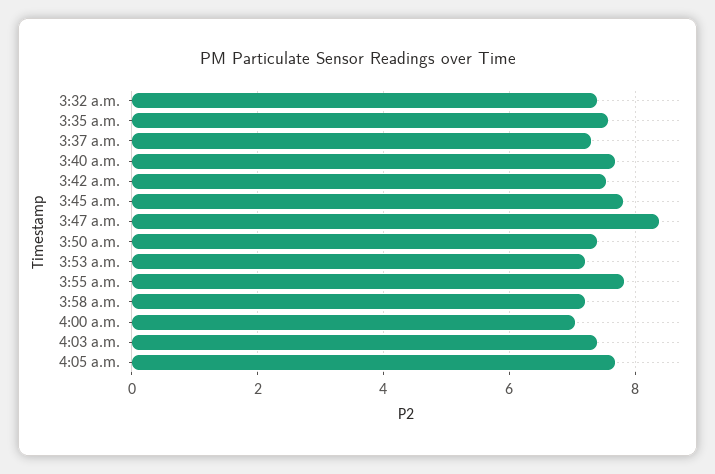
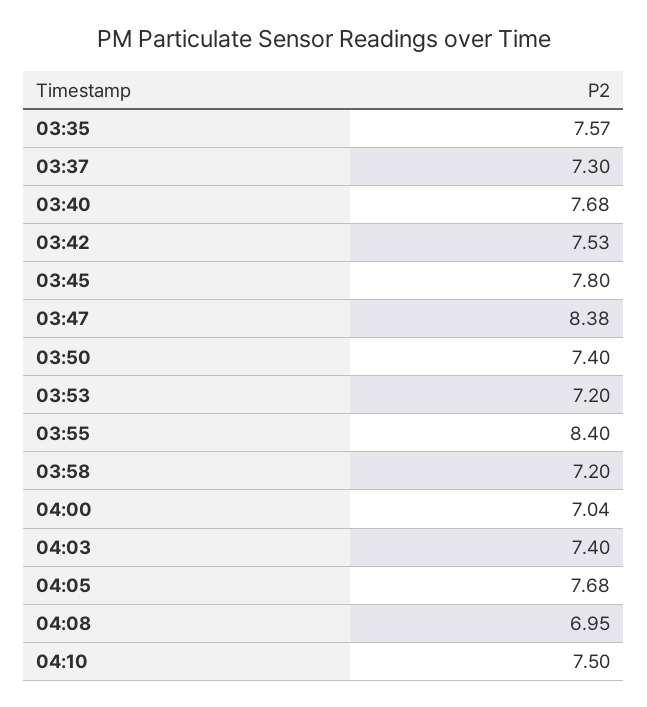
3:32 a.m.: 7.4 -> none
3:55 a.m.: 7.8 -> 8.4
04:08: none -> 6.95
04:10: none -> 7.5

